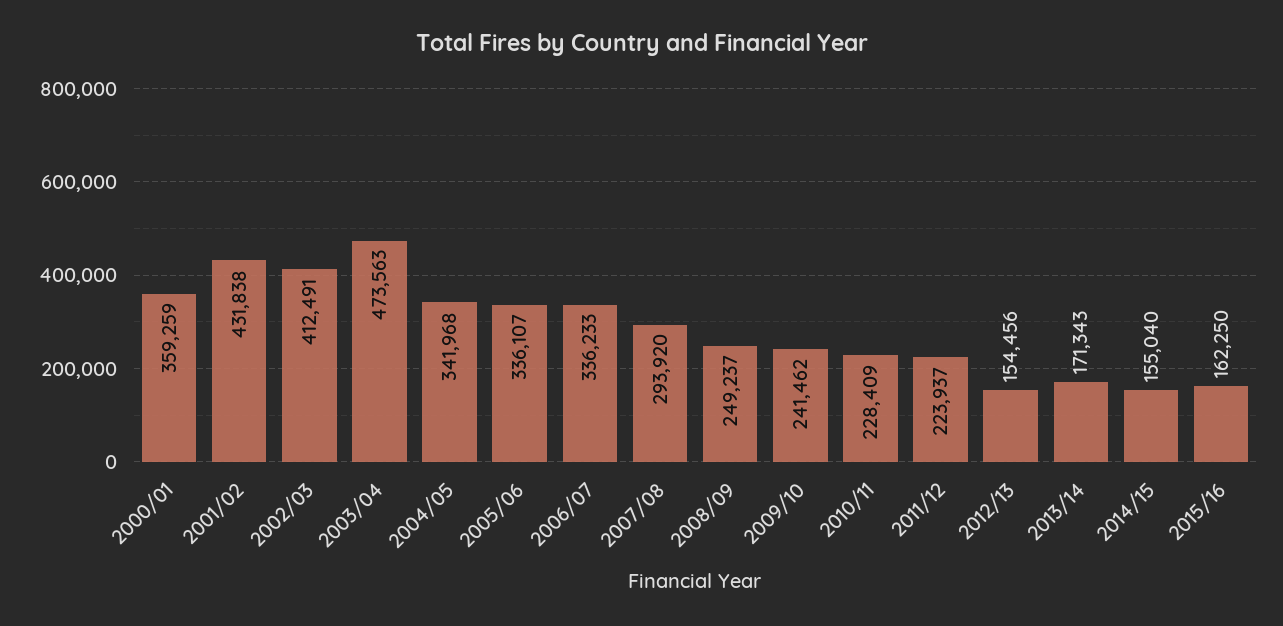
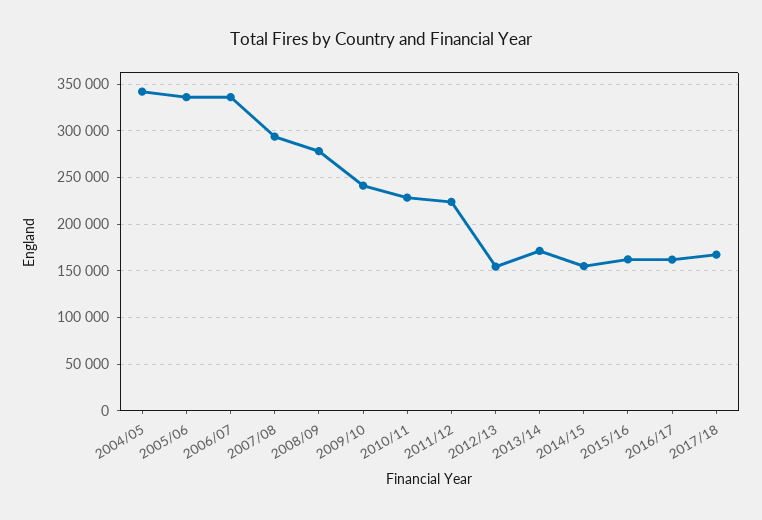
2000/01: 359259 -> none
2001/02: 431838 -> none
2002/03: 412491 -> none
2003/04: 473563 -> none
2008/09: 249237 -> 280000
2016/17: none -> 160000
2017/18: none -> 170000

